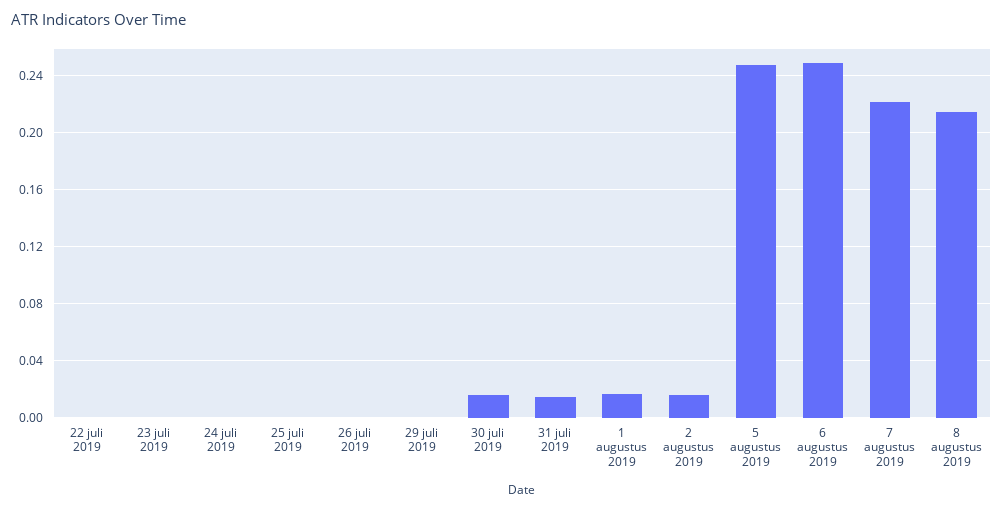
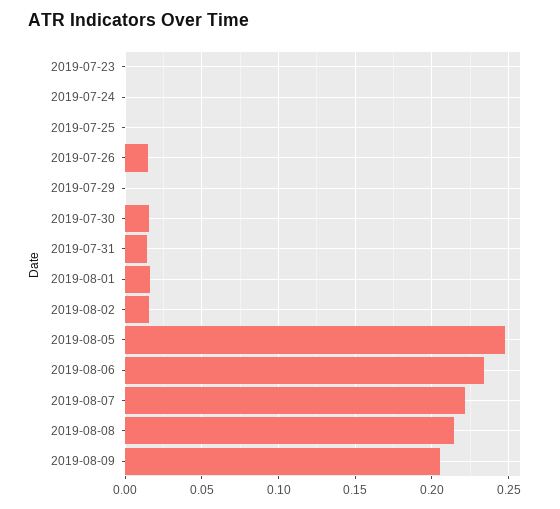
22 juli 2019: 0 -> none
26 juli 2019: 0 -> 0.015
6 augustus 2019: 0.25 -> 0.235
2019-08-09: none -> 0.205

